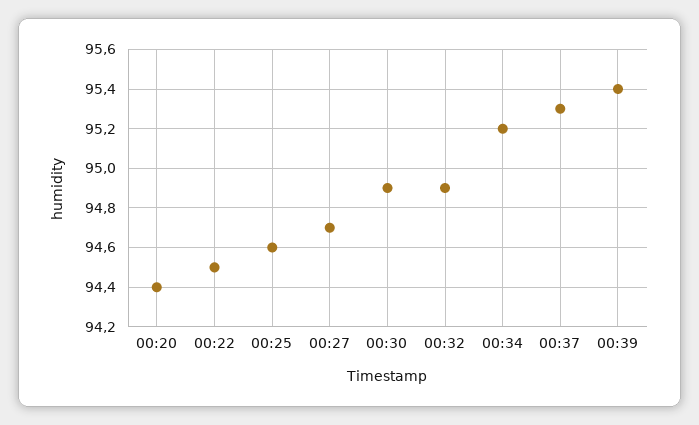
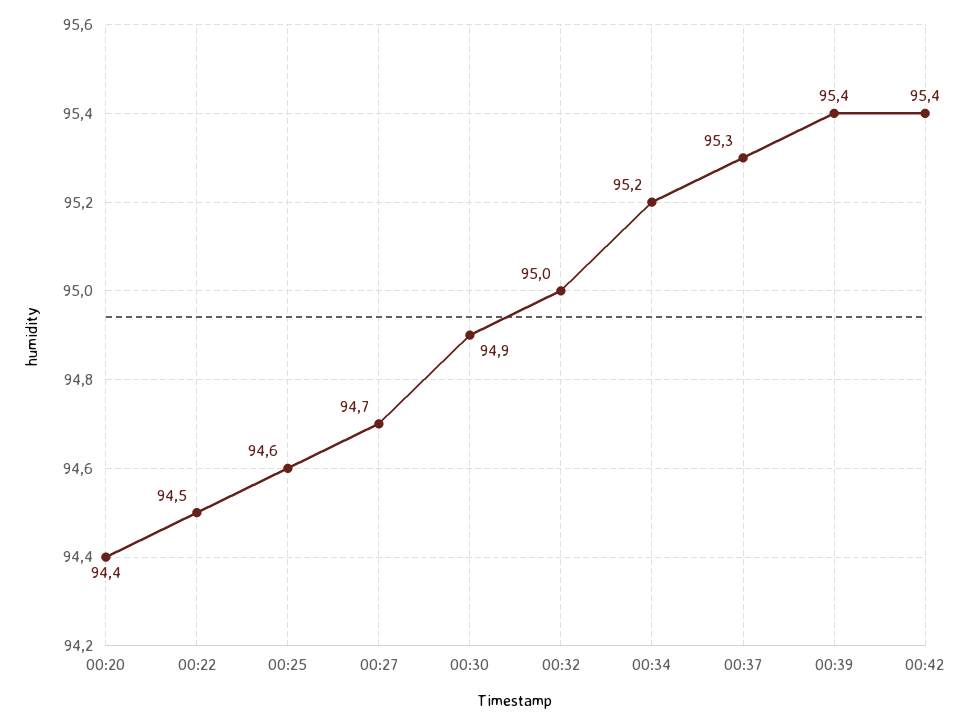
00:32: 94.9 -> 95
00:42: none -> 95.4

